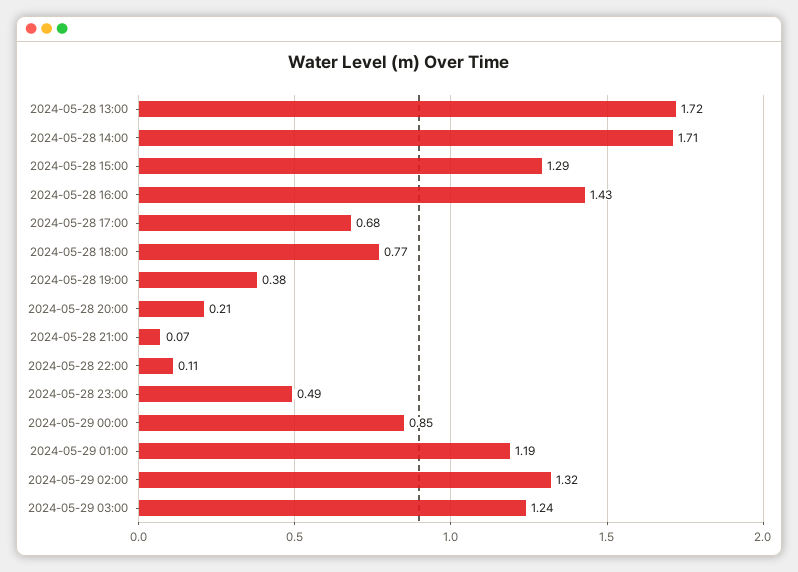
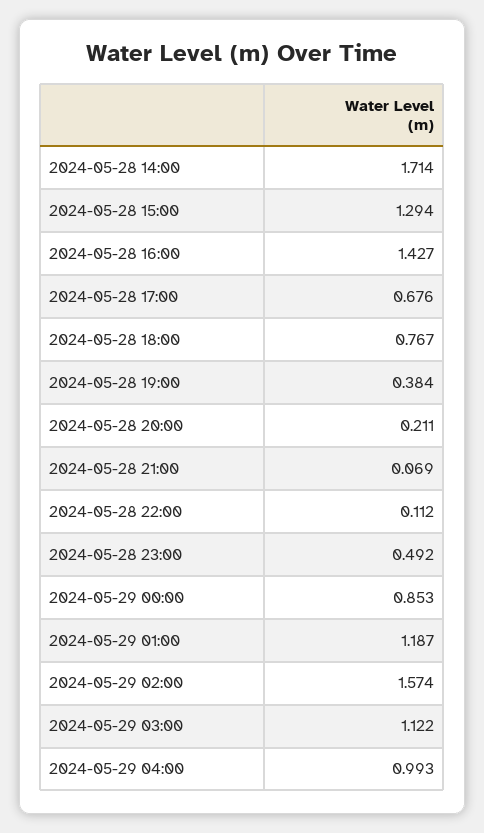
2024-05-28 13:00: 1.72 -> none
2024-05-29 02:00: 1.32 -> 1.574
2024-05-29 03:00: 1.24 -> 1.122
2024-05-29 04:00: none -> 0.993

